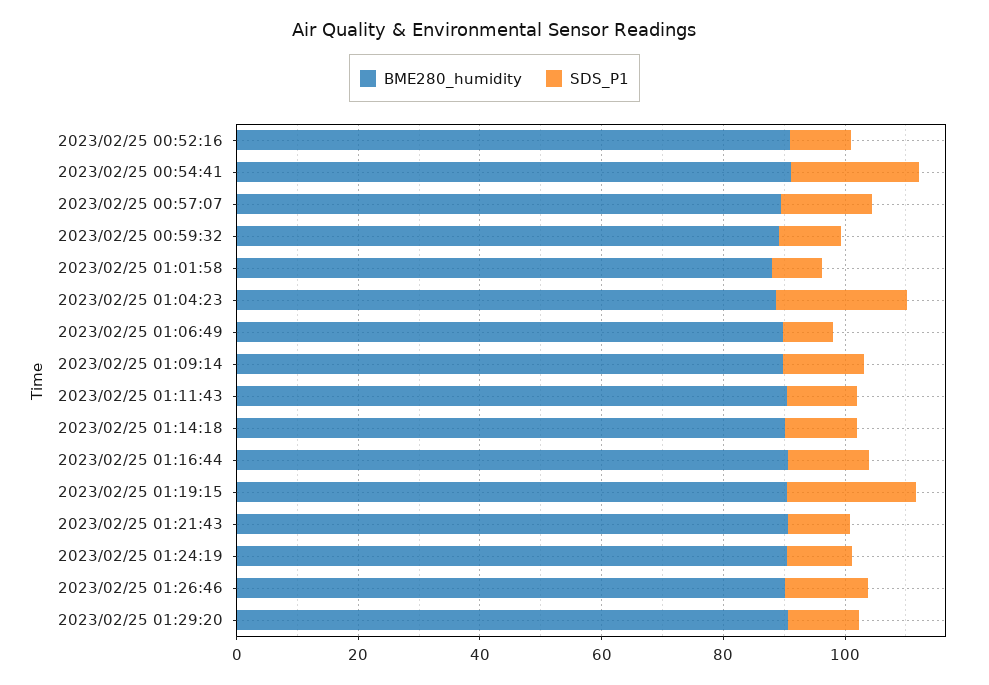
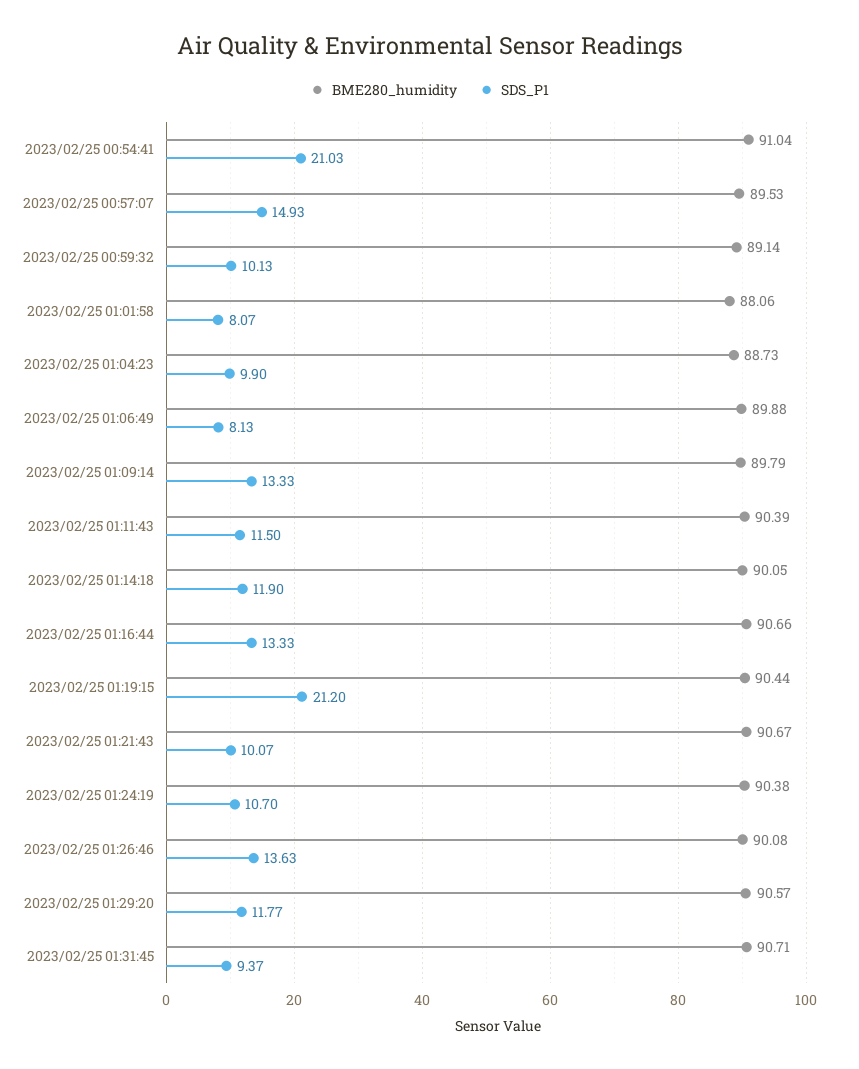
BME280_humidity, 2023/02/25 00:52:16: 90 -> none
SDS_P1, 2023/02/25 00:52:16: 10 -> none
SDS_P1, 2023/02/25 01:04:23: 20 -> 9.9
BME280_humidity, 2023/02/25 01:31:45: none -> 90.71
SDS_P1, 2023/02/25 01:31:45: none -> 9.37

